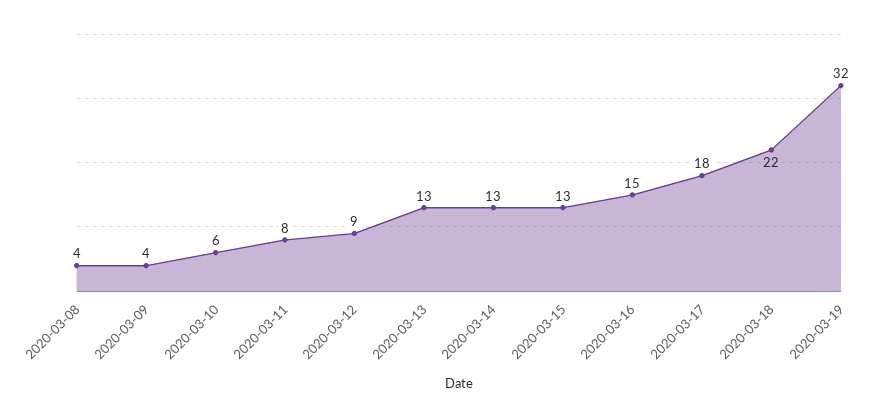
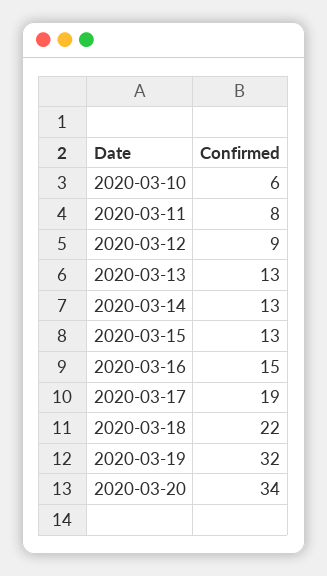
2020-03-08: 4 -> none
2020-03-09: 4 -> none
2020-03-17: 18 -> 19
2020-03-20: none -> 34

